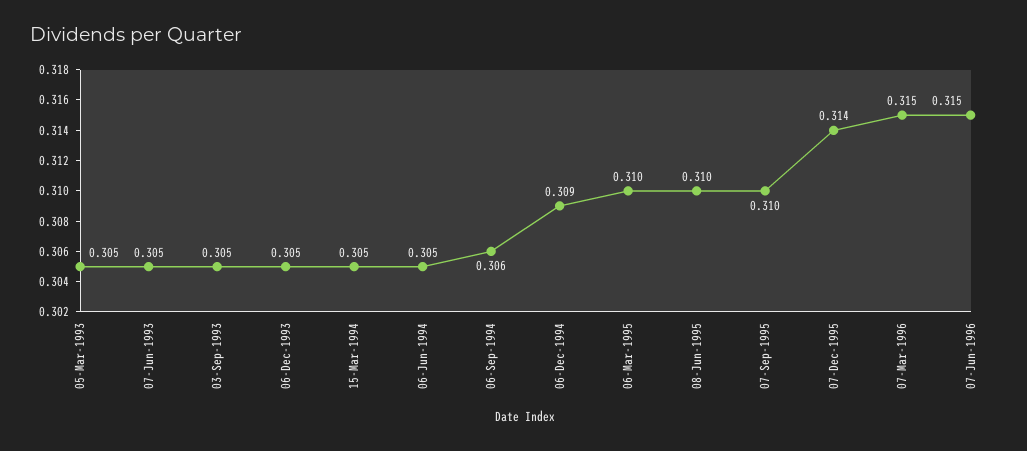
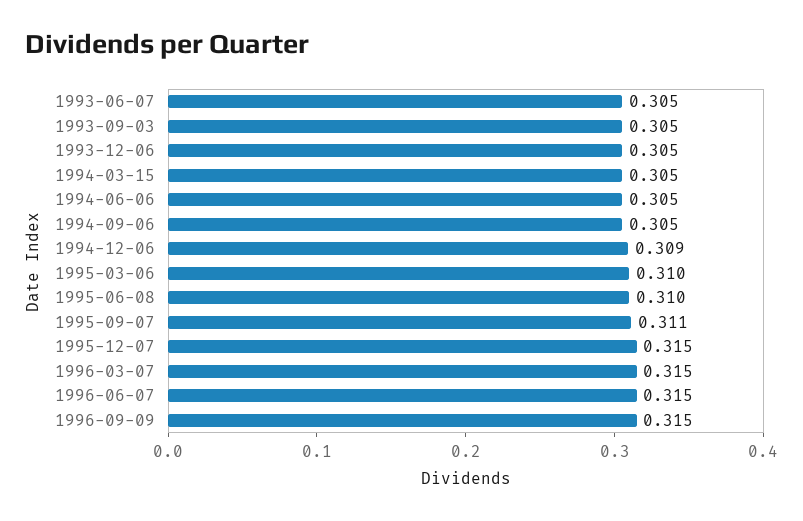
05-Mar-1993: 0.305 -> none
06-Sep-1994: 0.306 -> 0.305
07-Sep-1995: 0.31 -> 0.311
07-Dec-1995: 0.314 -> 0.315
1996-09-09: none -> 0.315

